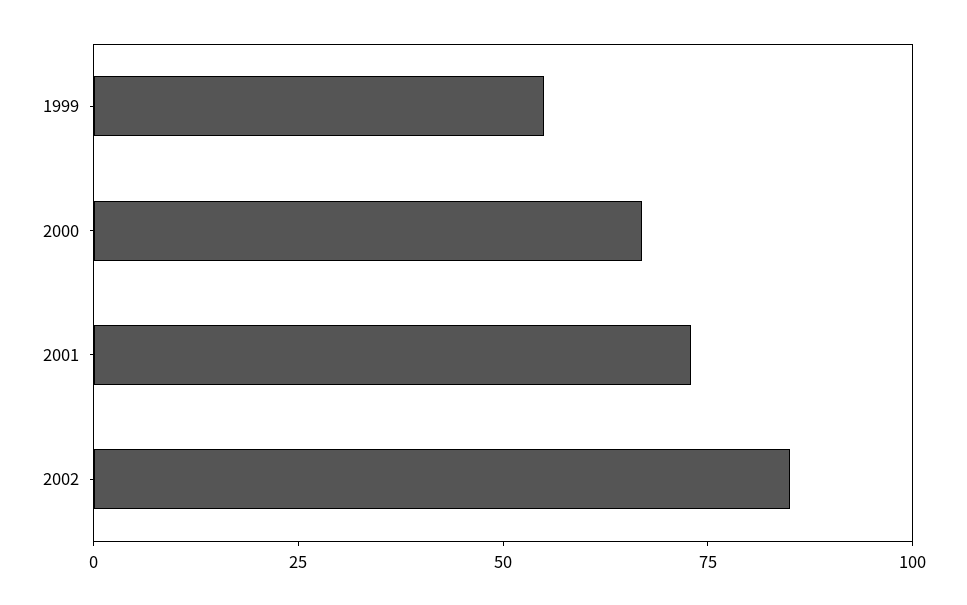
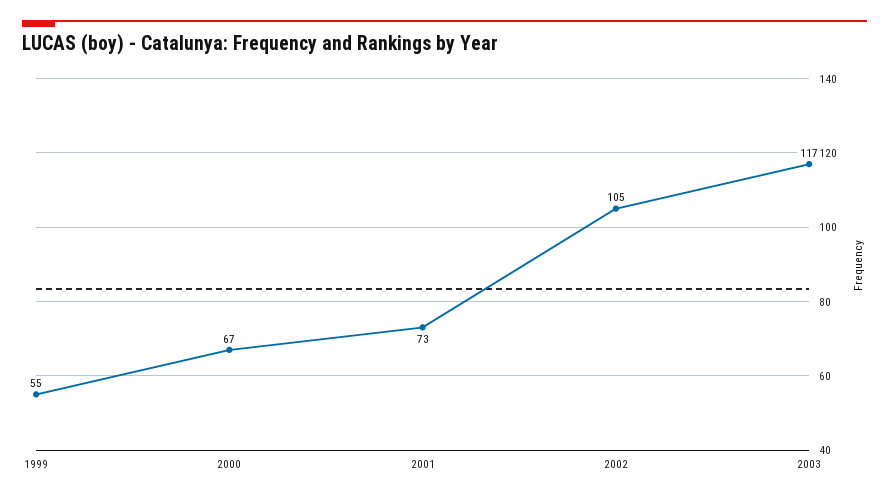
2002: 85 -> 105
2003: none -> 117

